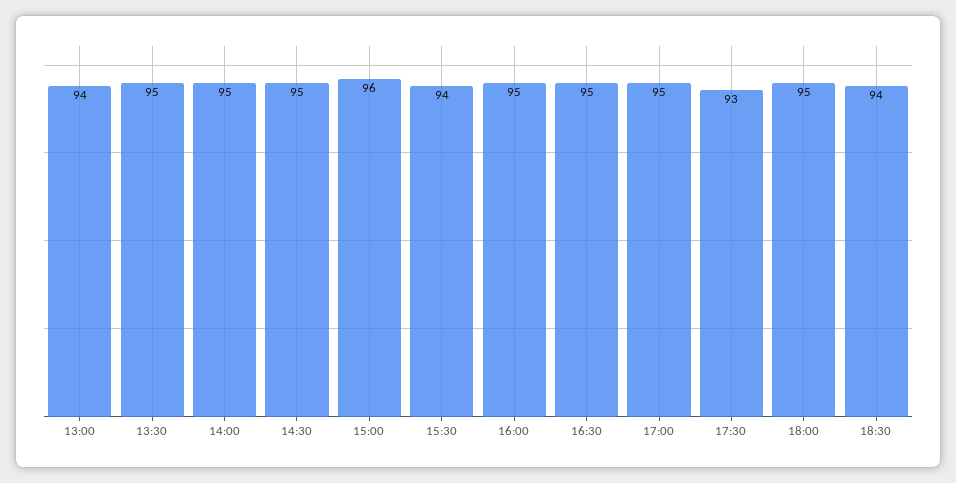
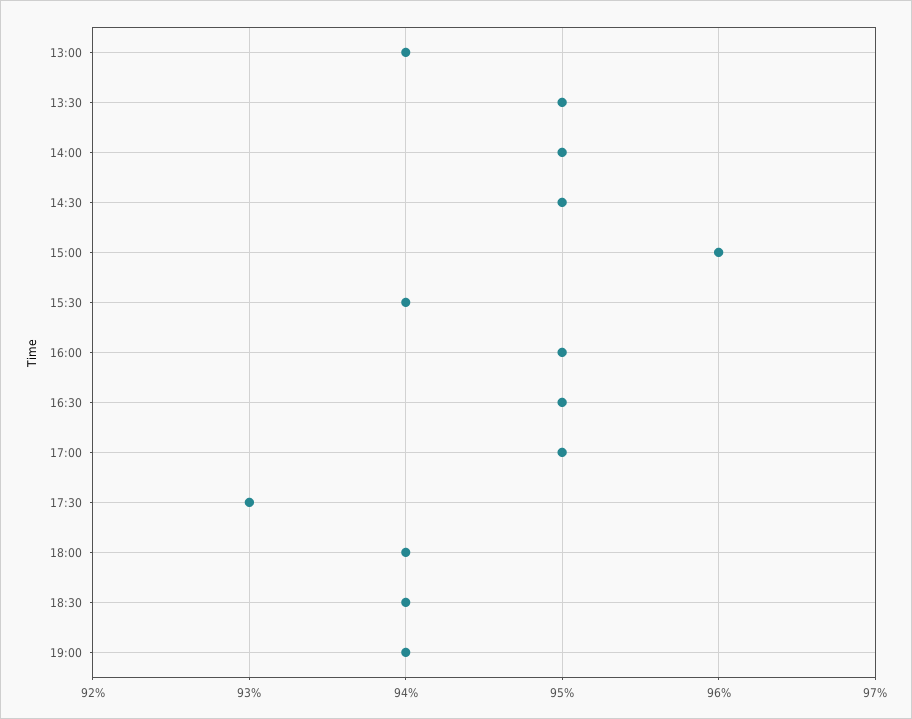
18:00: 95 -> 94
19:00: none -> 94

